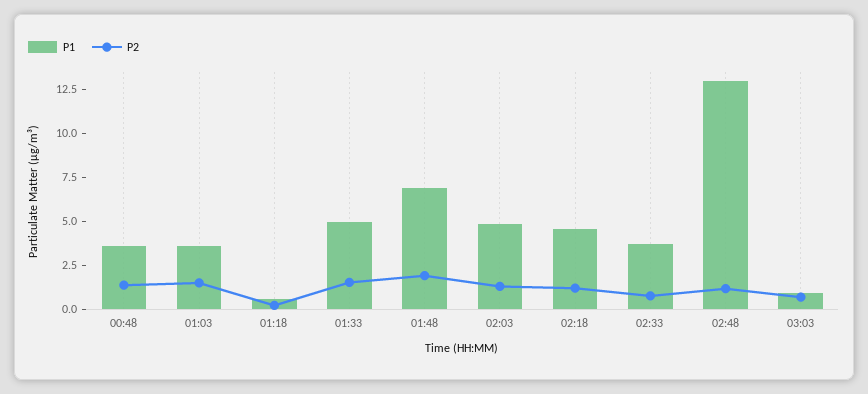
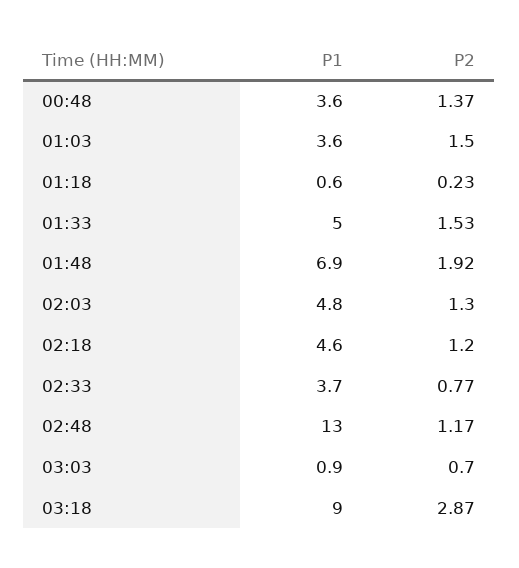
P1, 03:18: none -> 9
P2, 03:18: none -> 2.87

